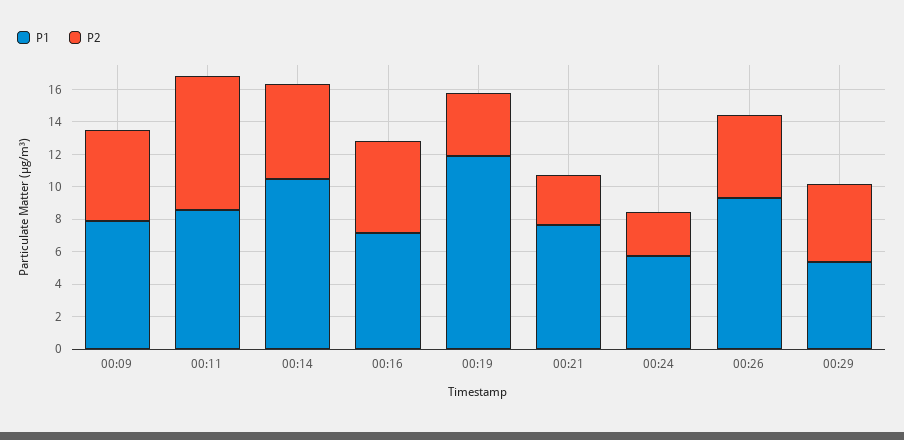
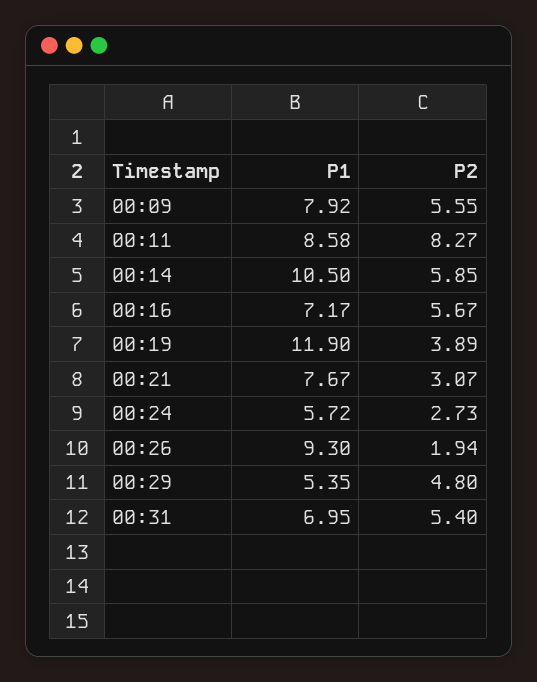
P2, 00:26: 5 -> 1.94
P1, 00:31: none -> 6.95
P2, 00:31: none -> 5.4

